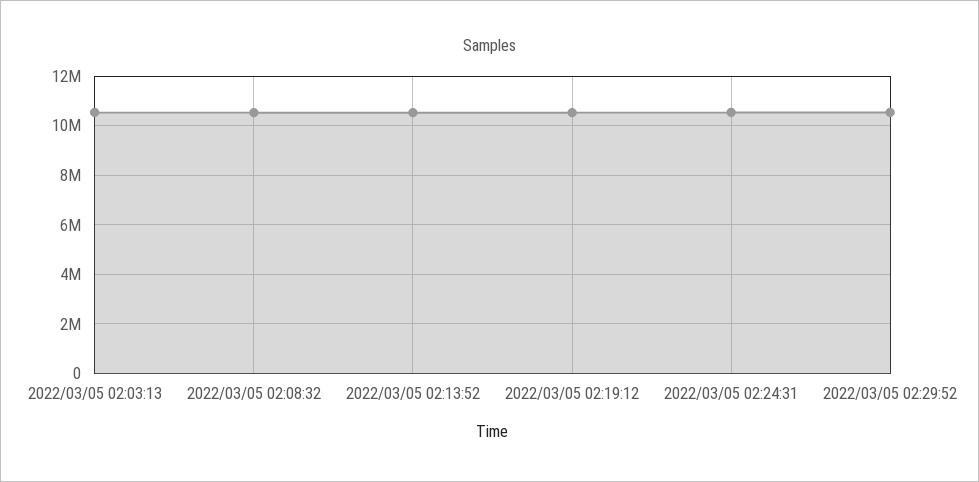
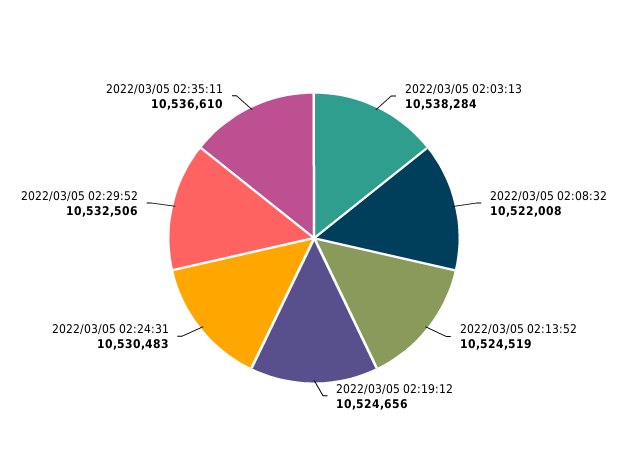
2022/03/05 02:35:11: none -> 10536610

